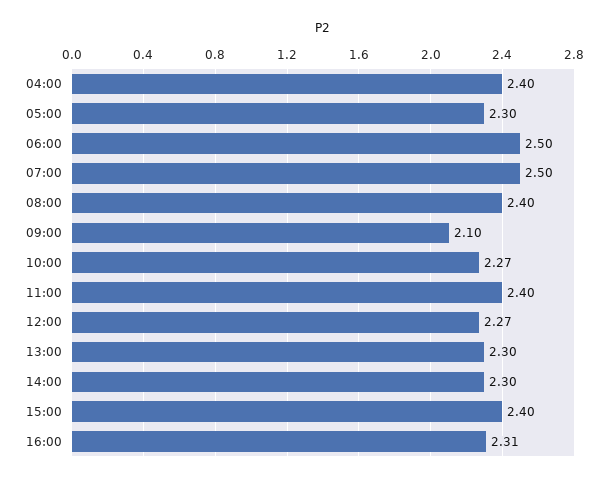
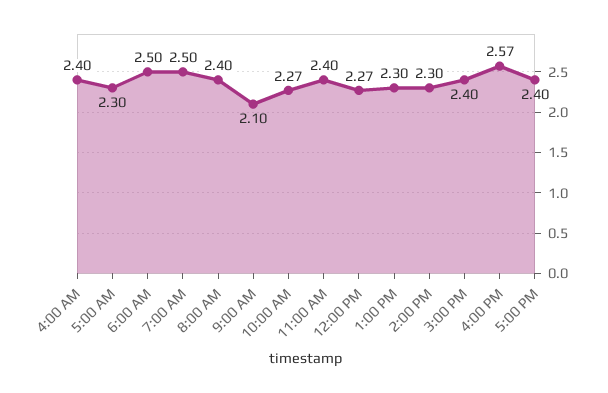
16:00: 2.31 -> 2.57
5:00 PM: none -> 2.4

